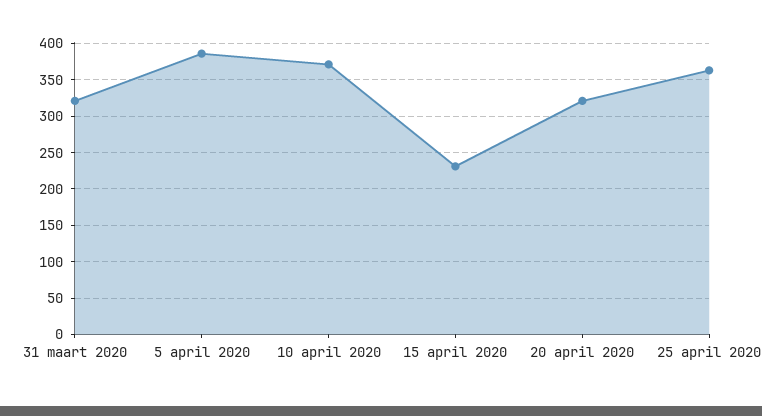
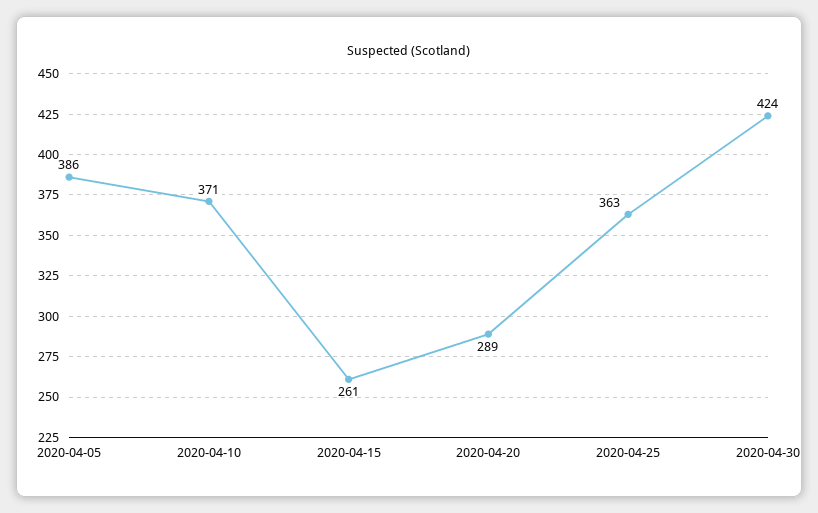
31 maart 2020: 320 -> none
15 april 2020: 230 -> 261
20 april 2020: 320 -> 289
2020-04-30: none -> 424

